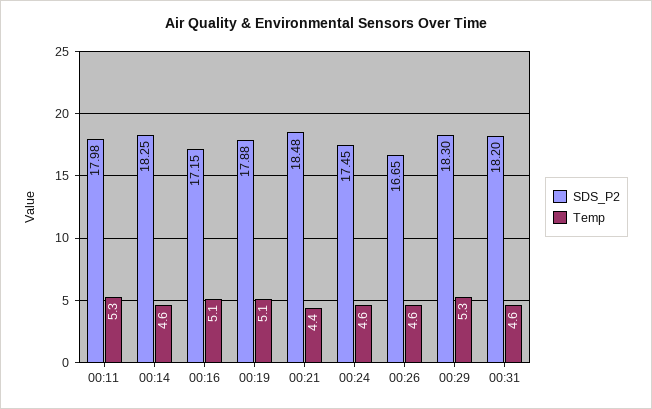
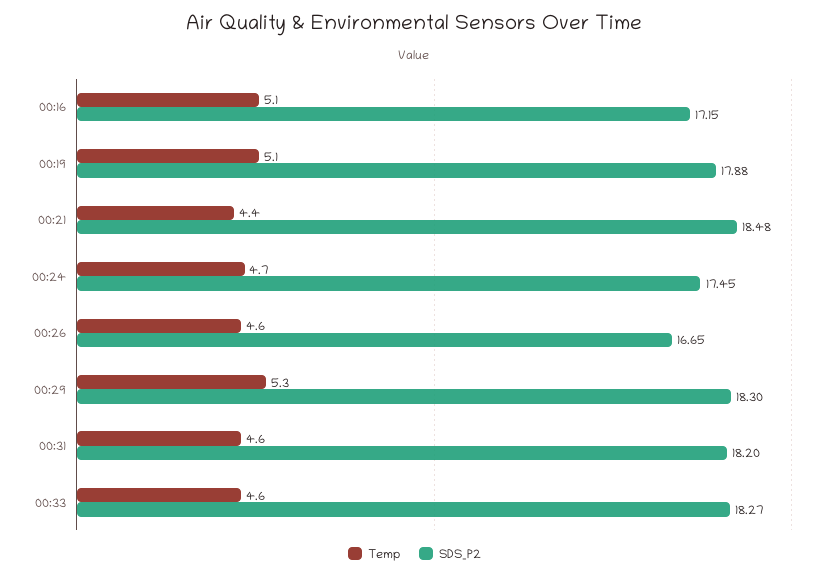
SDS_P2, 00:11: 17.98 -> none
Temp, 00:11: 5.3 -> none
SDS_P2, 00:14: 18.25 -> none
Temp, 00:14: 4.6 -> none
Temp, 00:24: 4.6 -> 4.7
Temp, 00:33: none -> 4.6
SDS_P2, 00:33: none -> 18.27

